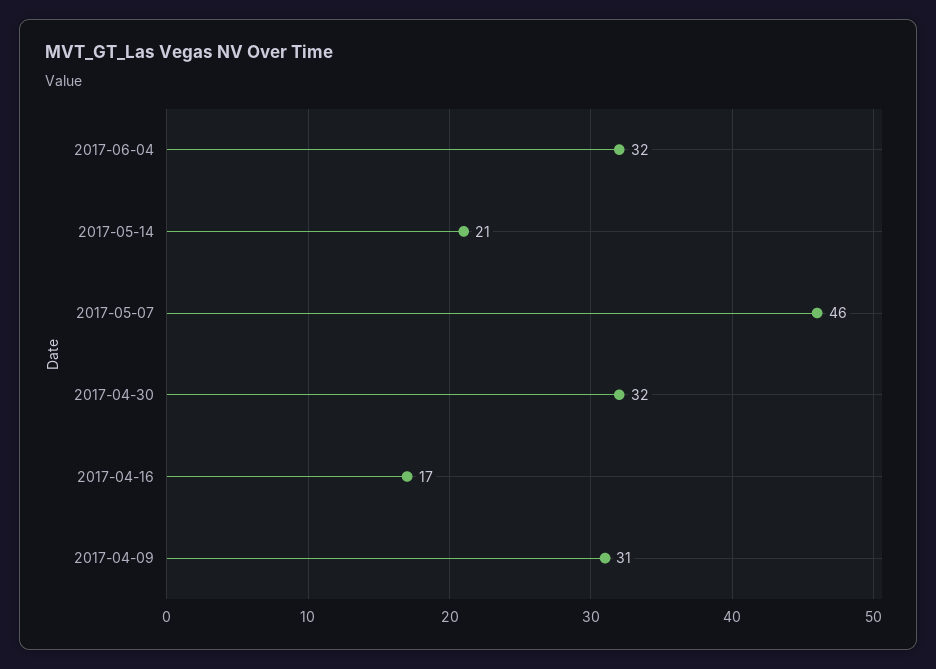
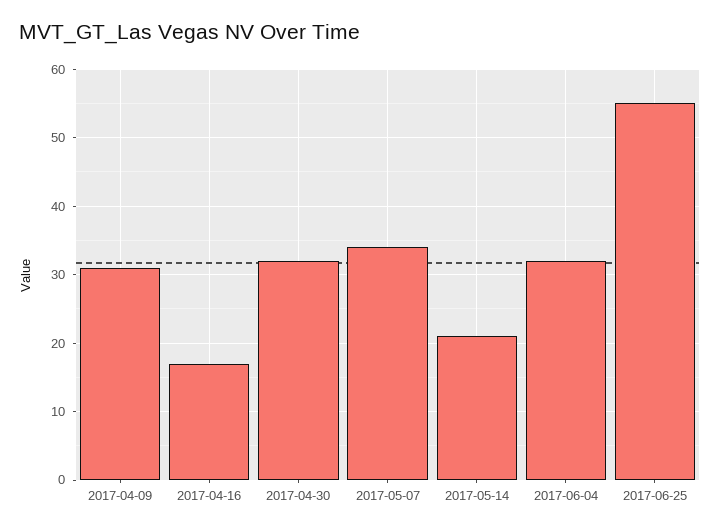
2017-05-07: 46 -> 34
2017-06-25: none -> 55

